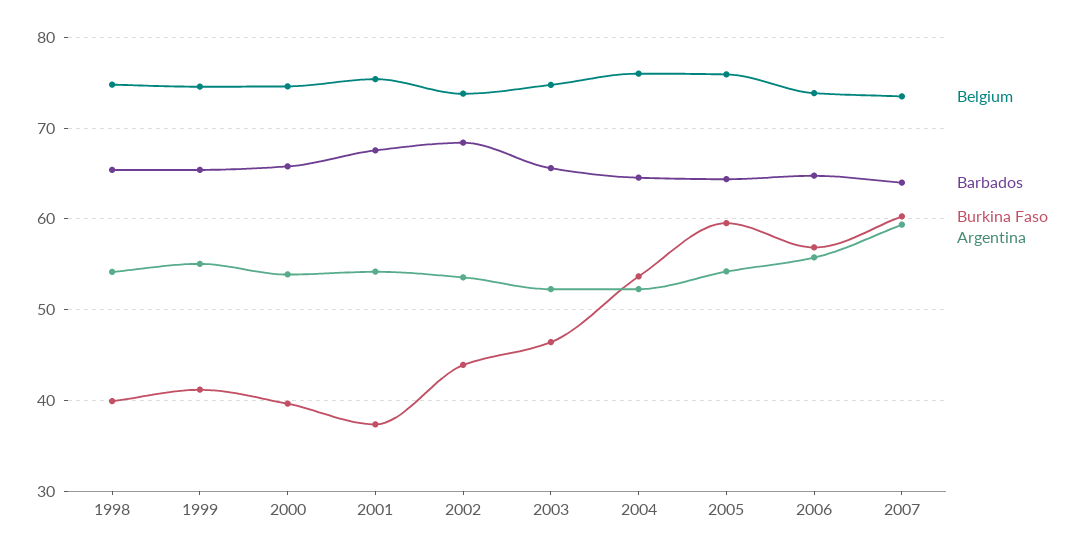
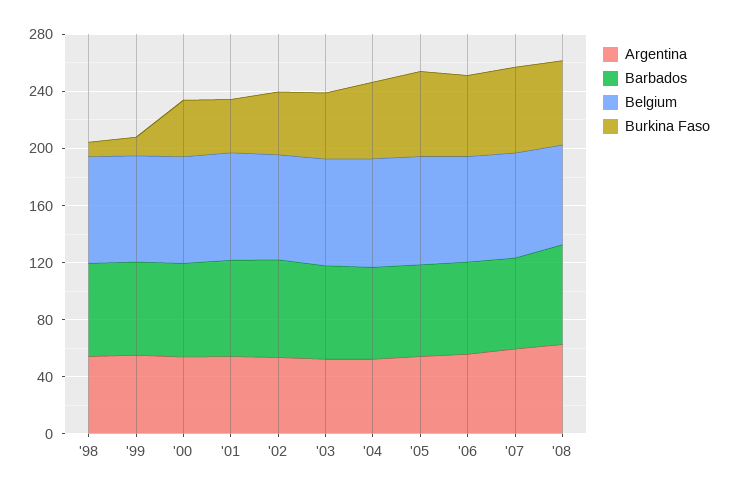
Burkina Faso, 1998: 40 -> 10
Burkina Faso, 1999: 41 -> 10
Argentina, '08: none -> 60
Barbados, '08: none -> 70
Belgium, '08: none -> 70
Burkina Faso, '08: none -> 60

